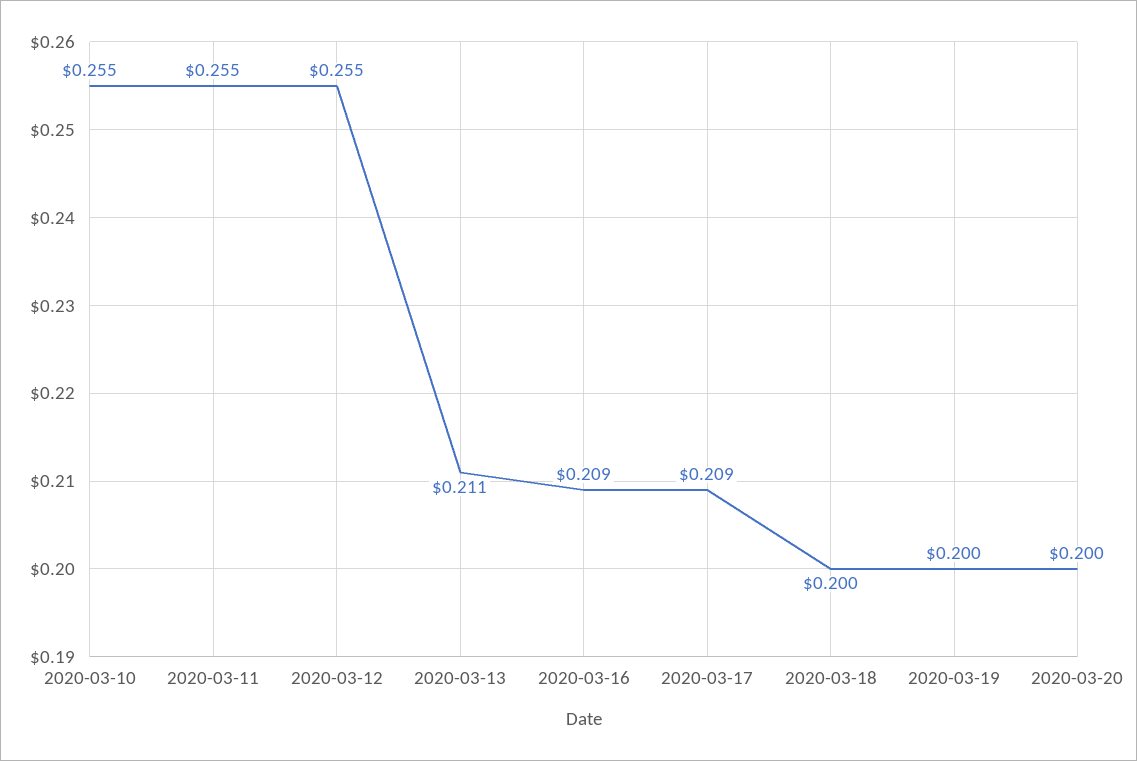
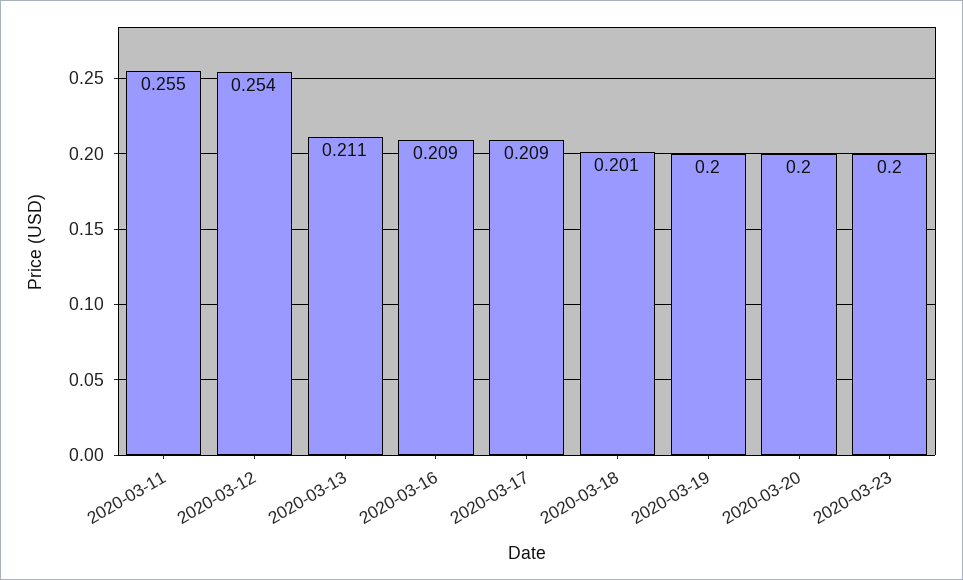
2020-03-10: 0.255 -> none
2020-03-12: 0.255 -> 0.254
2020-03-18: 0.2 -> 0.201
2020-03-23: none -> 0.2

